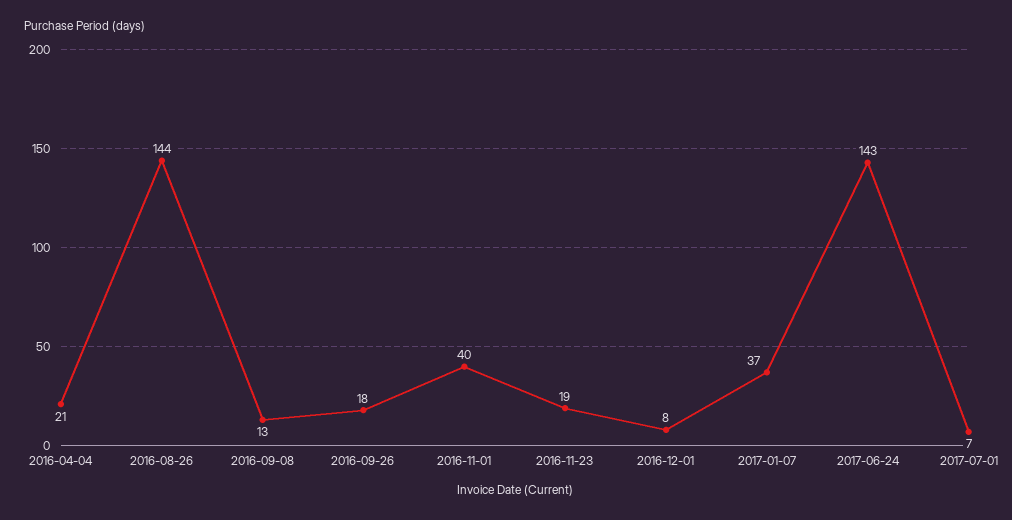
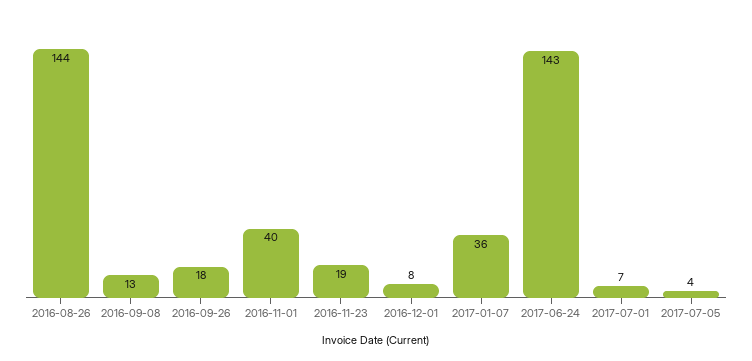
2016-04-04: 21 -> none
2017-01-07: 37 -> 36
2017-07-05: none -> 4

